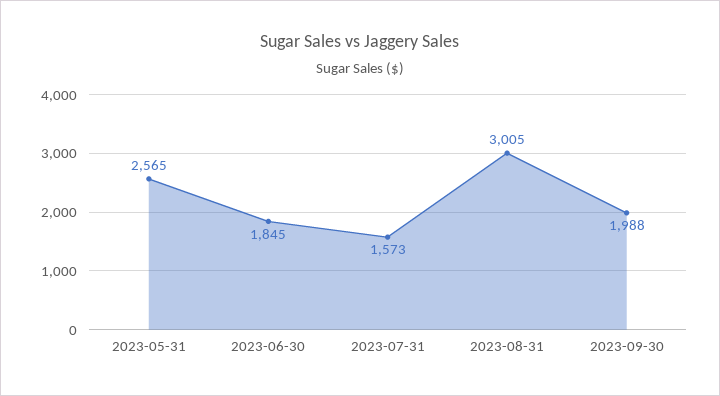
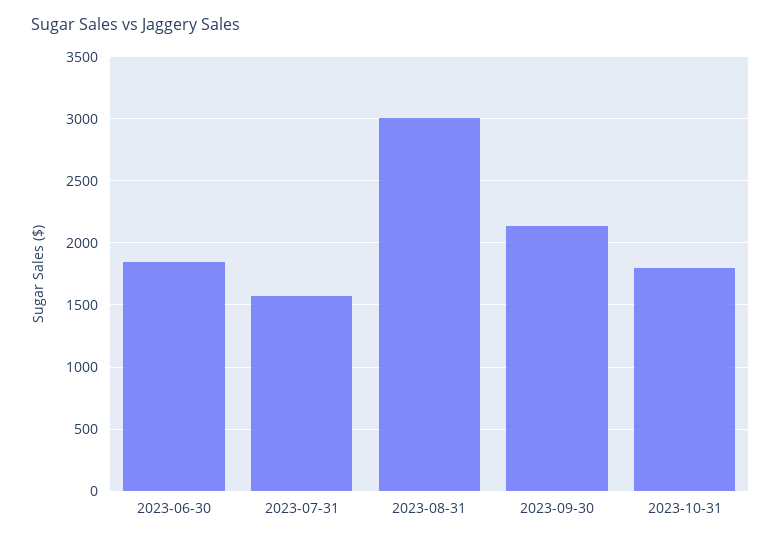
2023-05-31: 2565 -> none
2023-09-30: 1988 -> 2150
2023-10-31: none -> 1800

